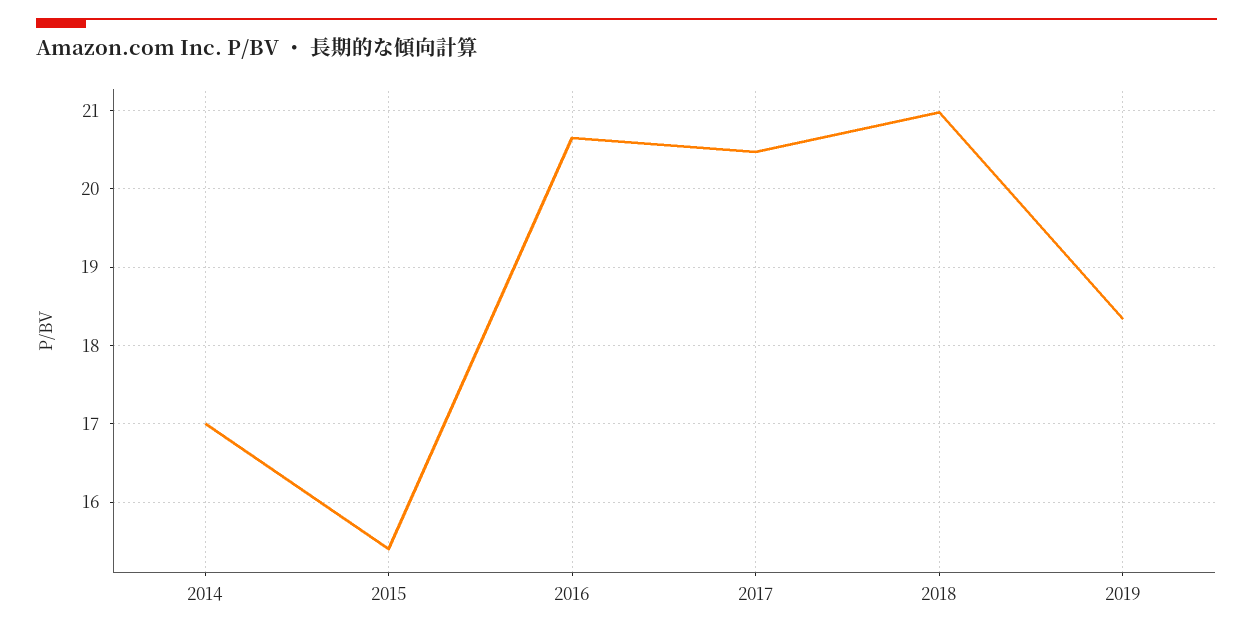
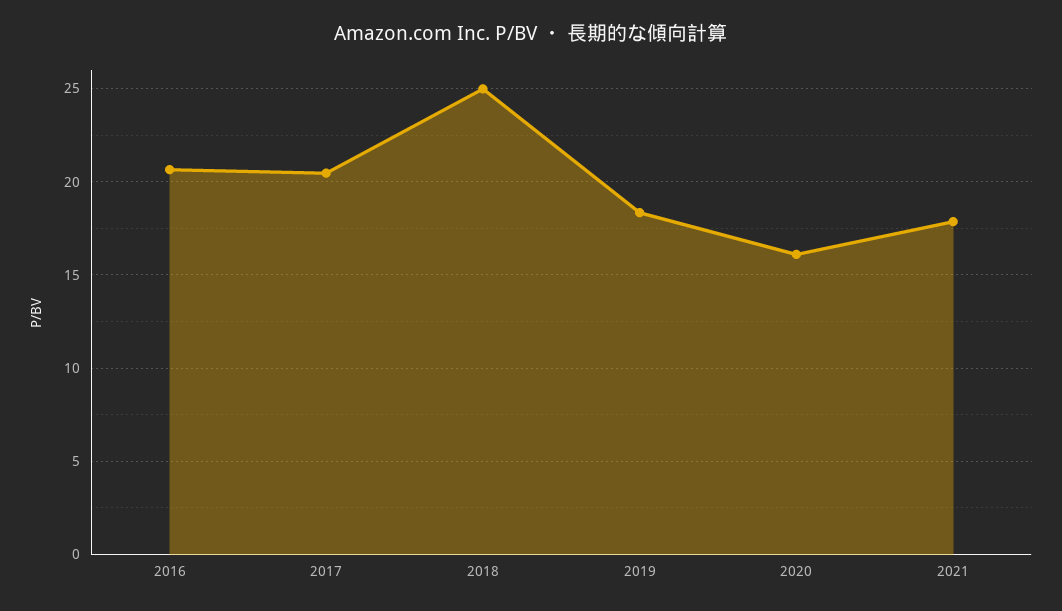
2014: 17 -> none
2015: 15.4 -> none
2018: 21 -> 25
2020: none -> 16
2021: none -> 18

